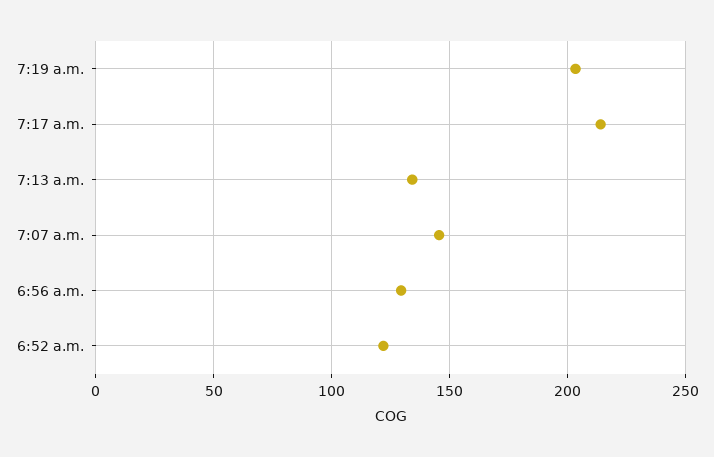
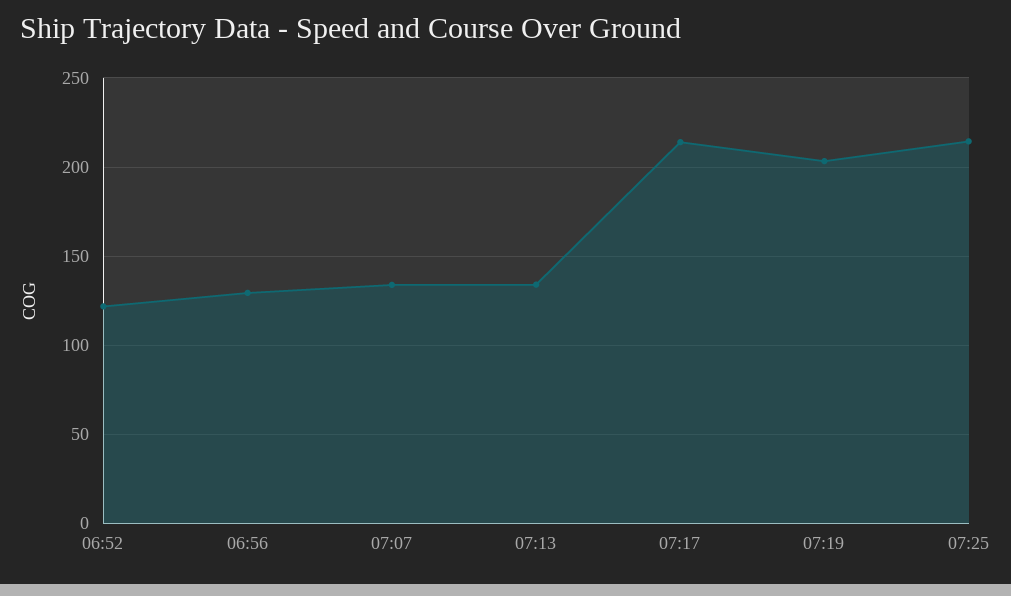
7:07 a.m.: 145 -> 135
07:25: none -> 215

